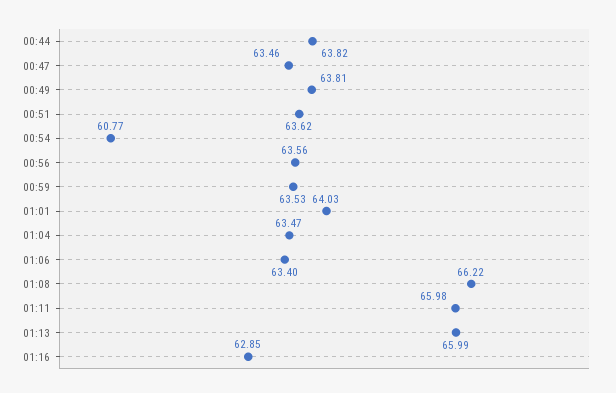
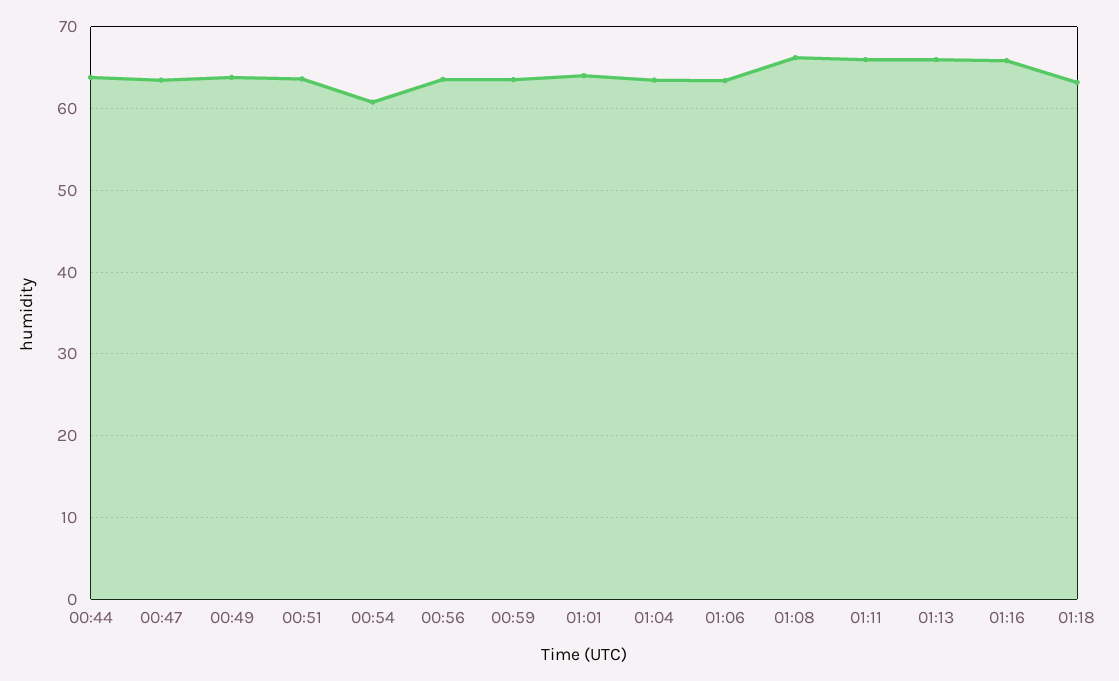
01:16: 62.85 -> 66
01:18: none -> 63

